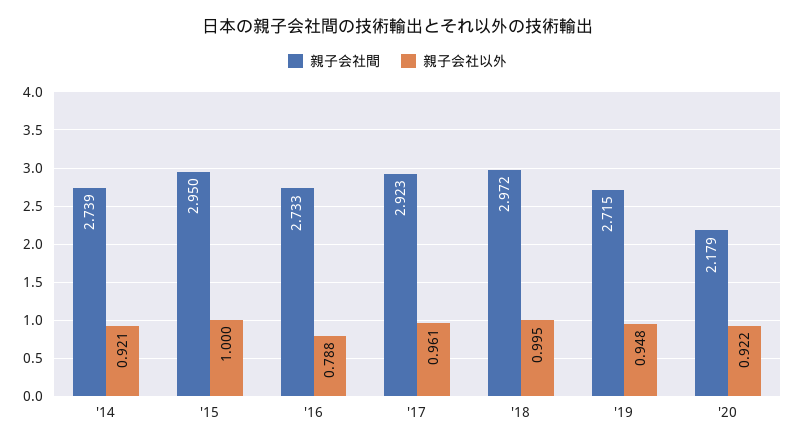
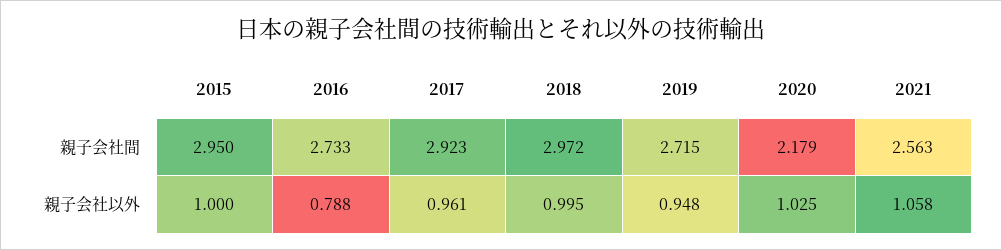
親子会社間, '14: 2.739 -> none
親子会社以外, '14: 0.921 -> none
親子会社以外, '20: 0.922 -> 1.025
親子会社間, 2021: none -> 2.563
親子会社以外, 2021: none -> 1.058

